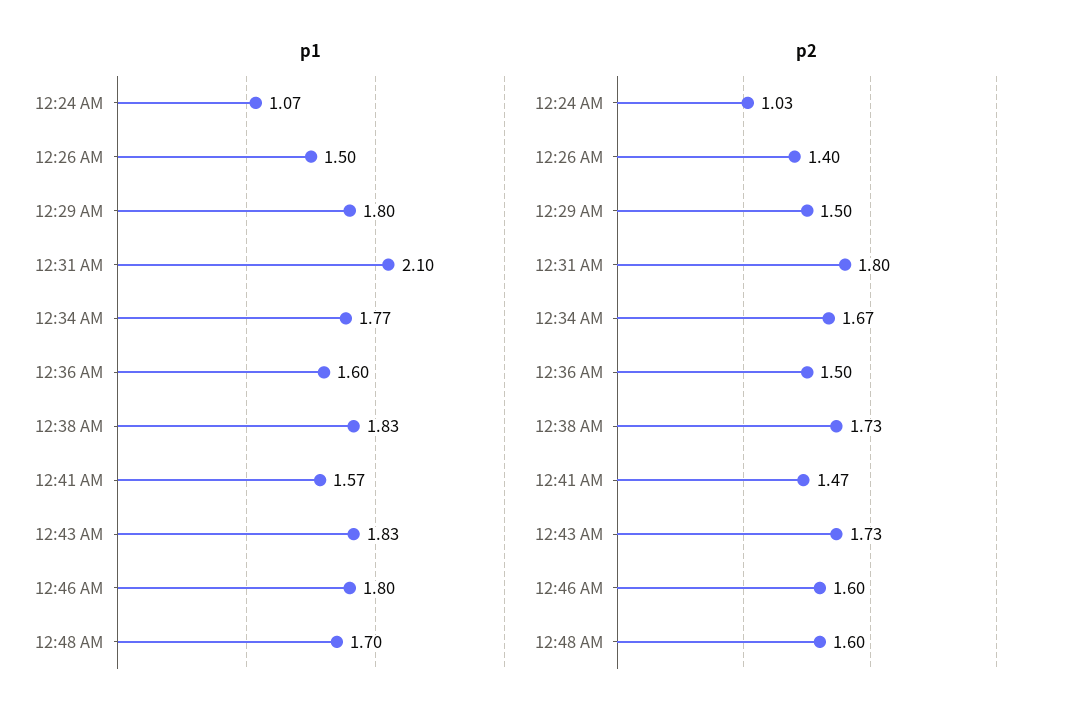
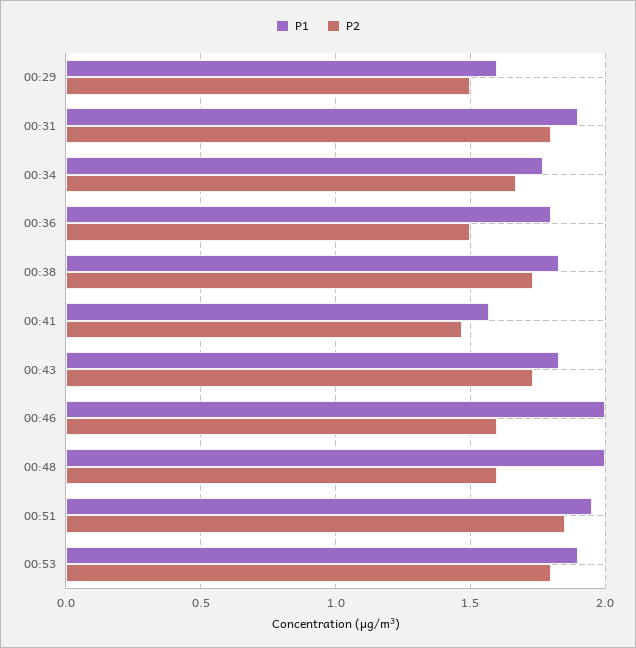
p1, 12:24 AM: 1.07 -> none
p1, 12:26 AM: 1.5 -> none
p1, 12:29 AM: 1.8 -> 1.6
p1, 12:31 AM: 2.1 -> 1.9
p1, 12:36 AM: 1.6 -> 1.8
p1, 12:46 AM: 1.8 -> 2
p1, 12:48 AM: 1.7 -> 2
p2, 12:24 AM: 1.03 -> none
p2, 12:26 AM: 1.4 -> none
p1, 00:51: none -> 1.95
p2, 00:51: none -> 1.85
p1, 00:53: none -> 1.9
p2, 00:53: none -> 1.8

